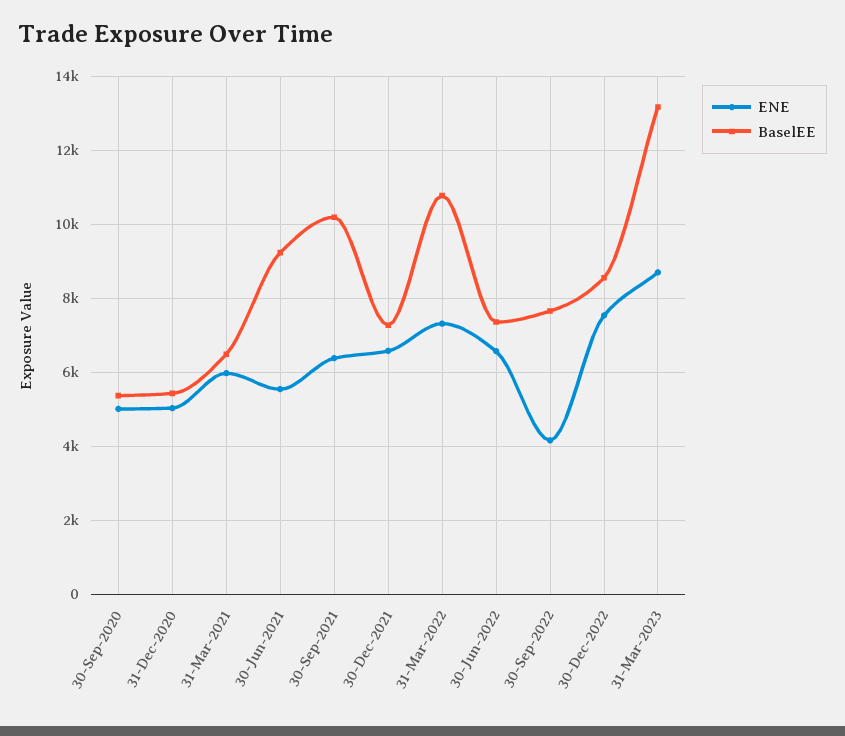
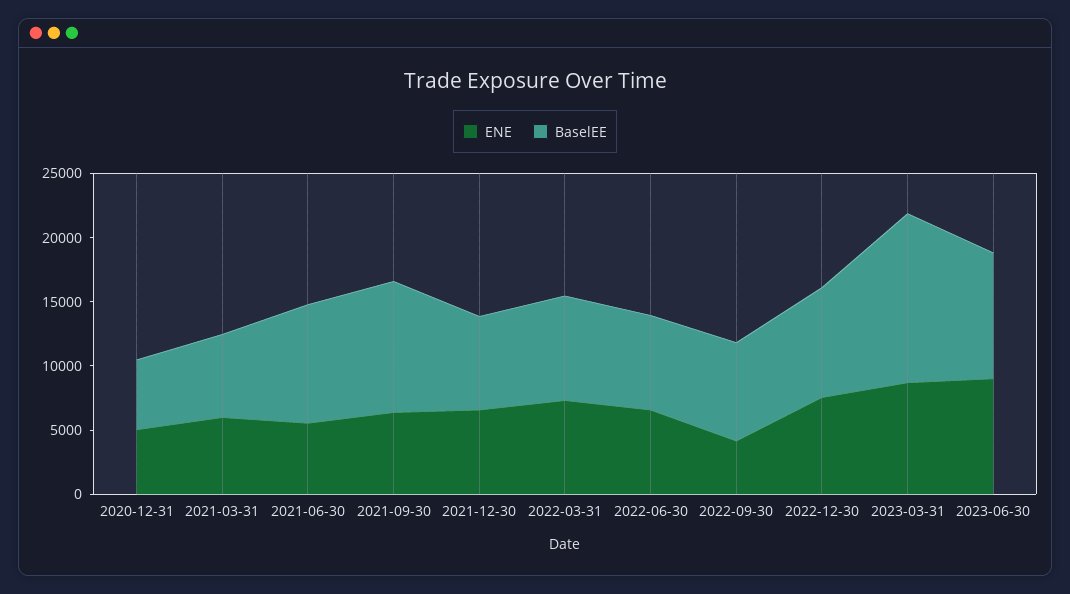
ENE, 30-Sep-2020: 5000 -> none
BaselEE, 30-Sep-2020: 5400 -> none
BaselEE, 31-Mar-2022: 10800 -> 8000
ENE, 2023-06-30: none -> 9000
BaselEE, 2023-06-30: none -> 10000

